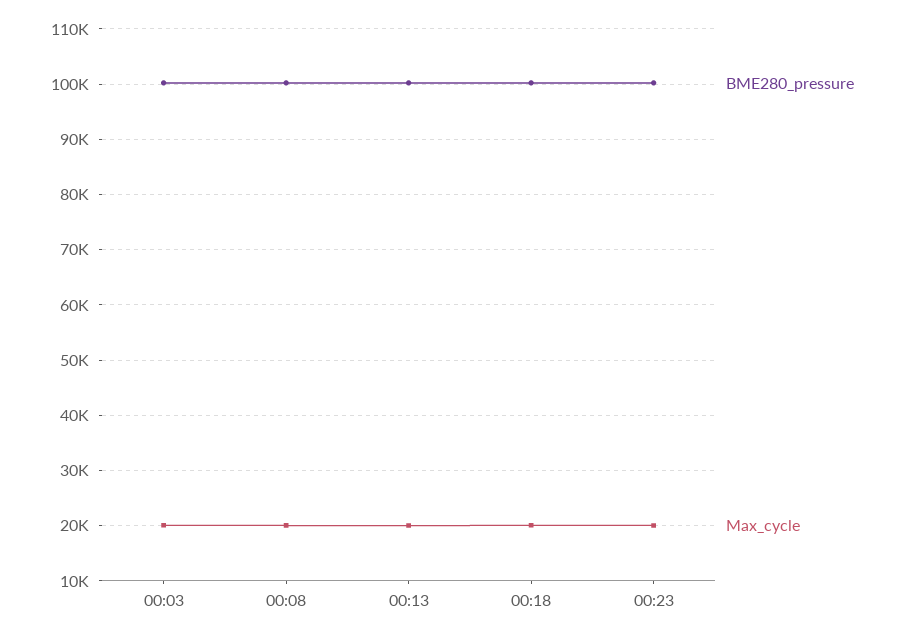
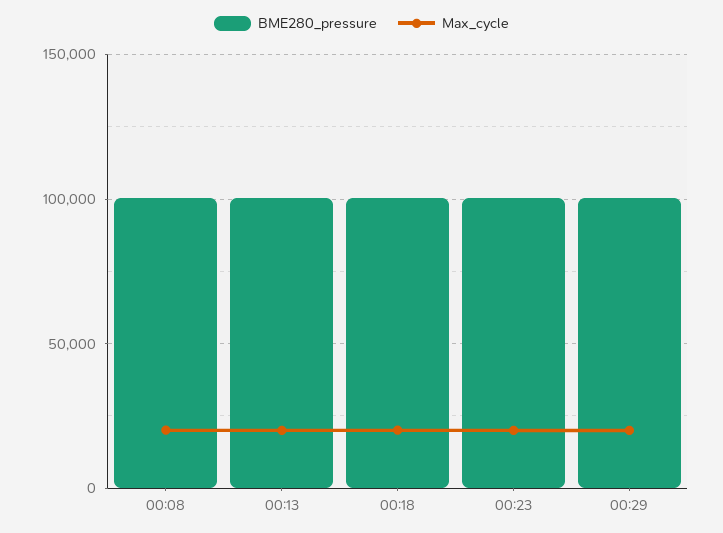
BME280_pressure, 00:03: 100000 -> none
Max_cycle, 00:03: 20000 -> none
BME280_pressure, 00:29: none -> 100000
Max_cycle, 00:29: none -> 20000

